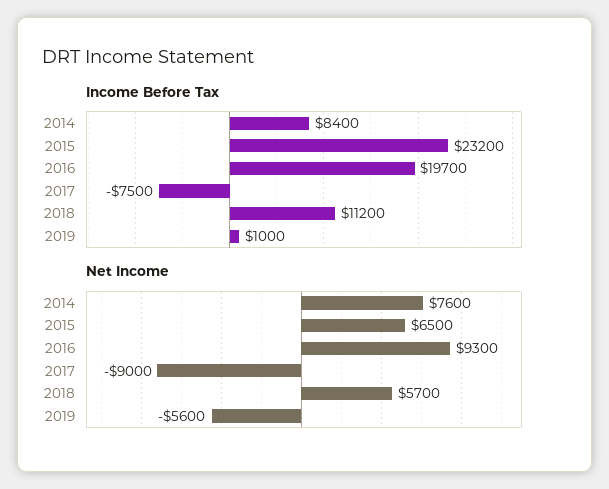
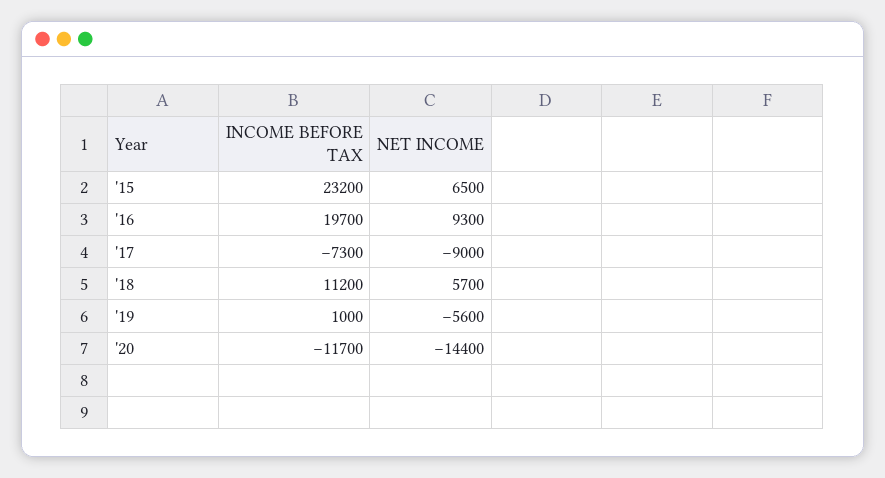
Income Before Tax, 2014: 8400 -> none
Income Before Tax, 2017: -7500 -> -7300
Net Income, 2014: 7600 -> none
Income Before Tax, '20: none -> -11700
Net Income, '20: none -> -14400

